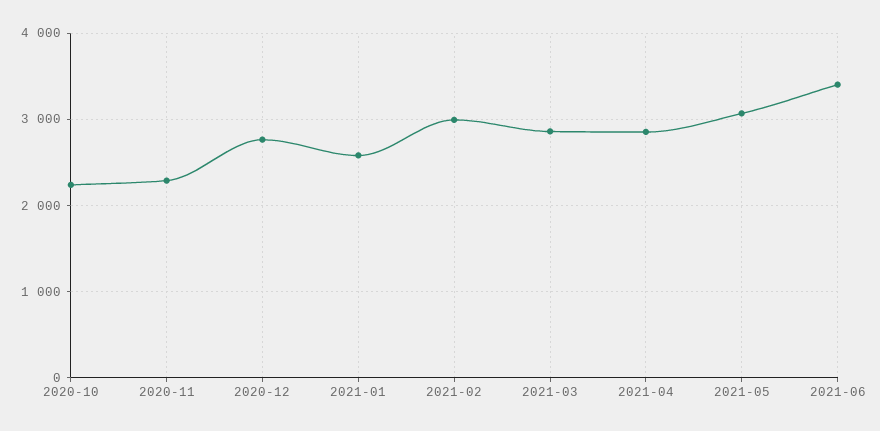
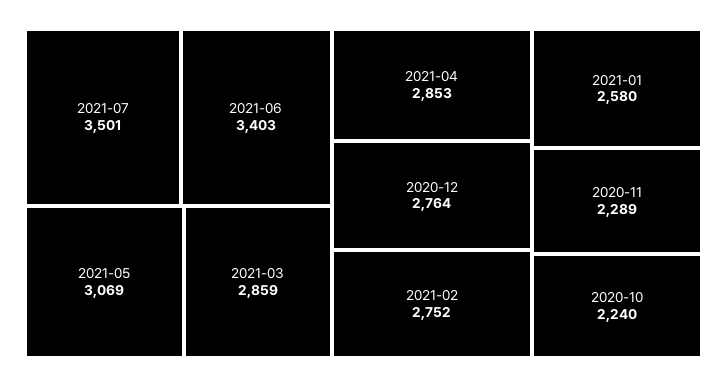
2021-02: 3000 -> 2752
2021-07: none -> 3501

